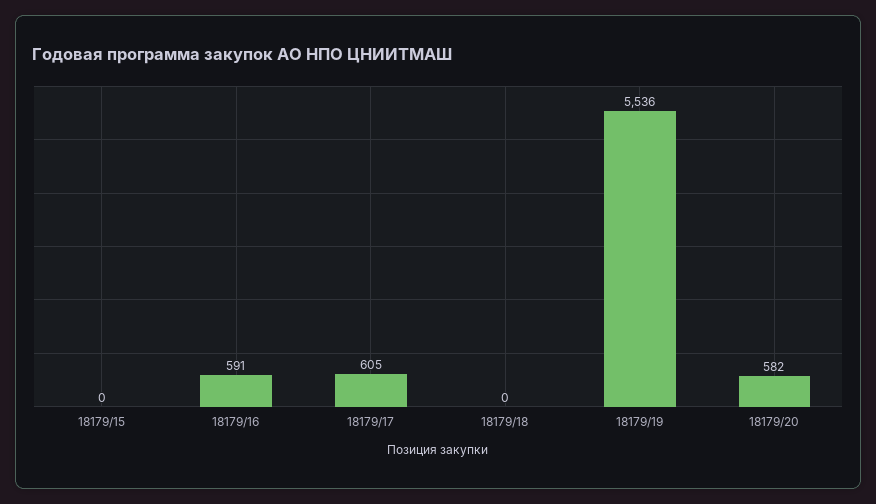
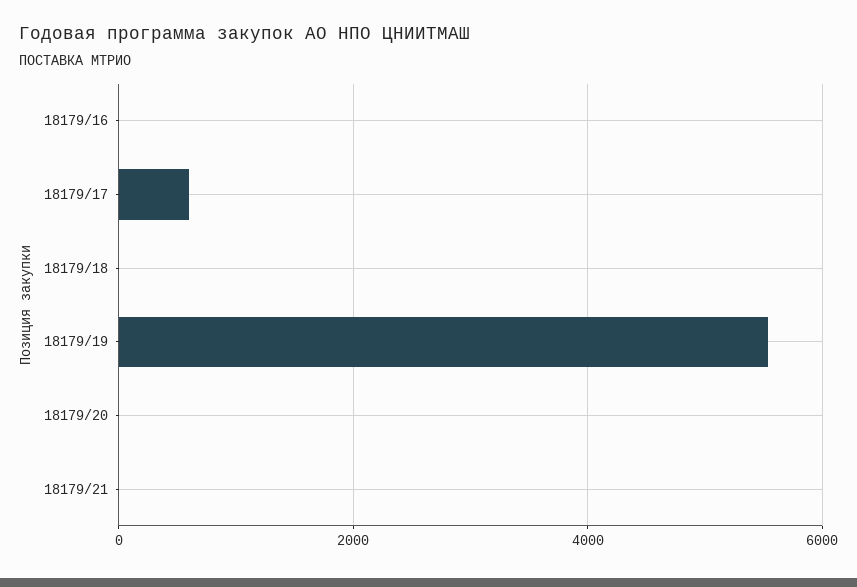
18179/15: 0 -> none
18179/16: 591 -> 0
18179/20: 582 -> 0
18179/21: none -> 0

